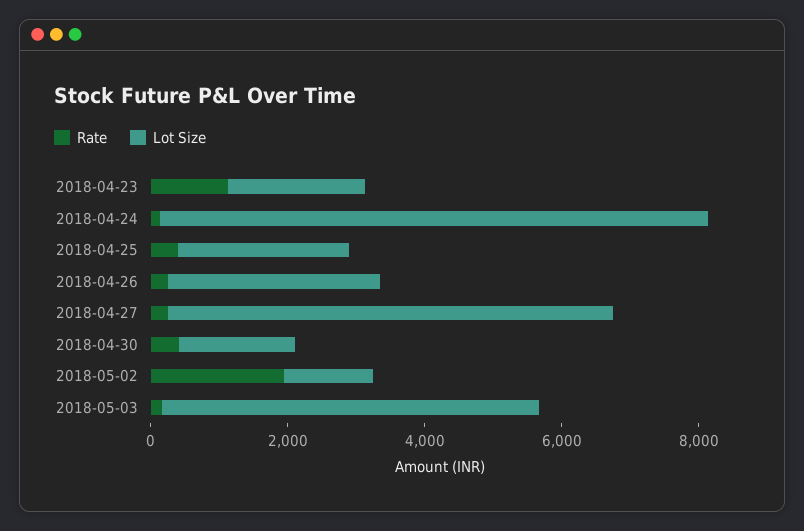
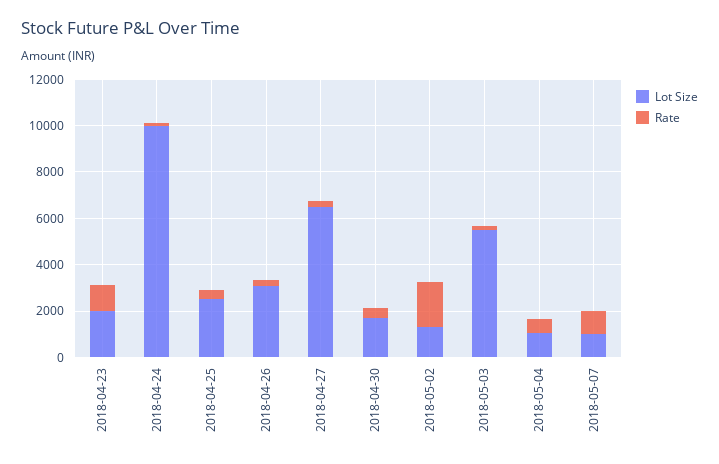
Lot Size, 2018-04-24: 8000 -> 10000
Lot Size, 2018-05-04: none -> 1000
Rate, 2018-05-04: none -> 500
Lot Size, 2018-05-07: none -> 1000
Rate, 2018-05-07: none -> 1000

